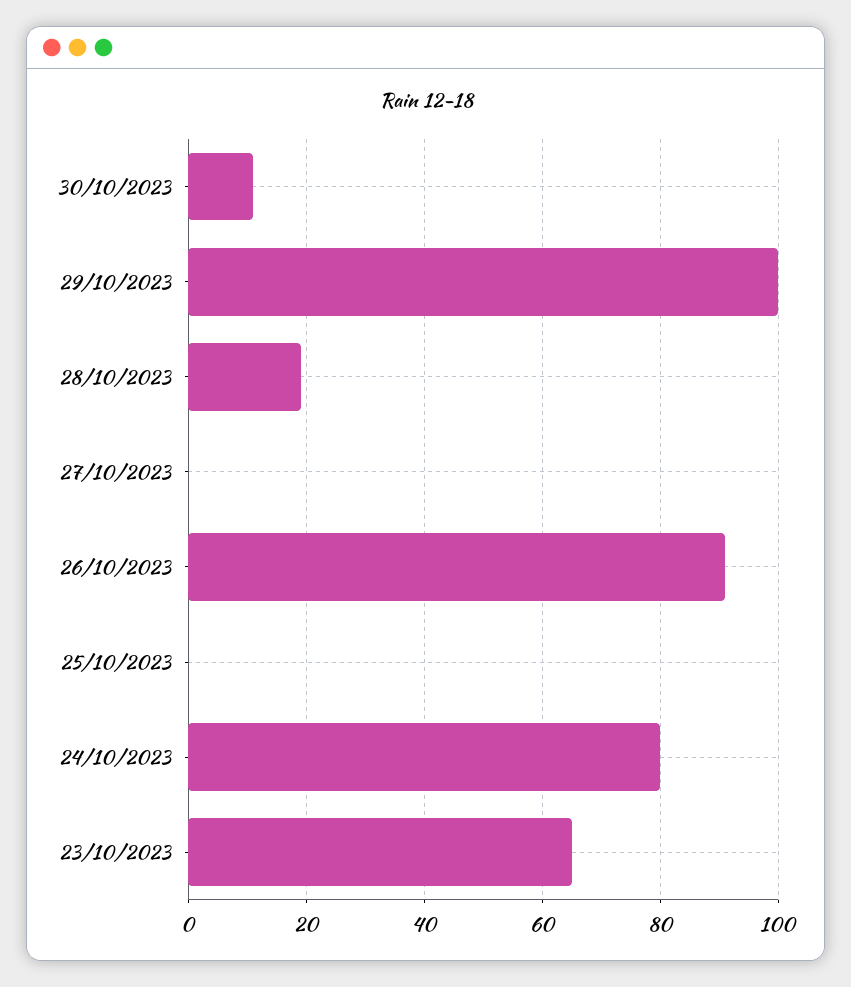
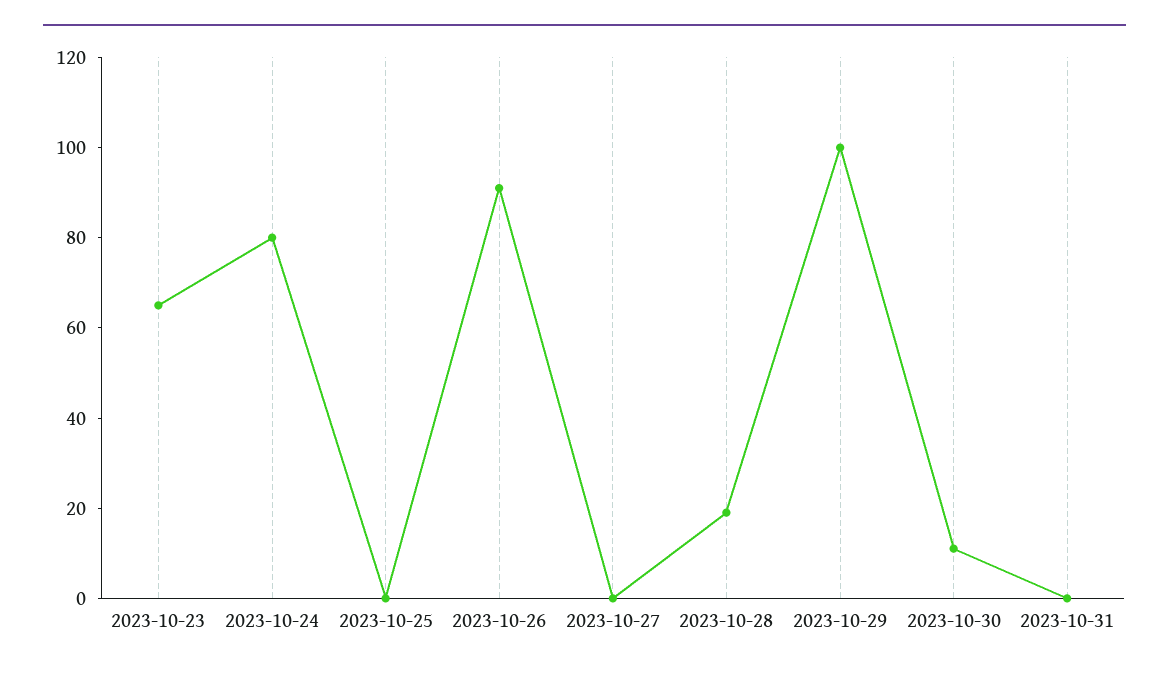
2023-10-31: none -> 0

